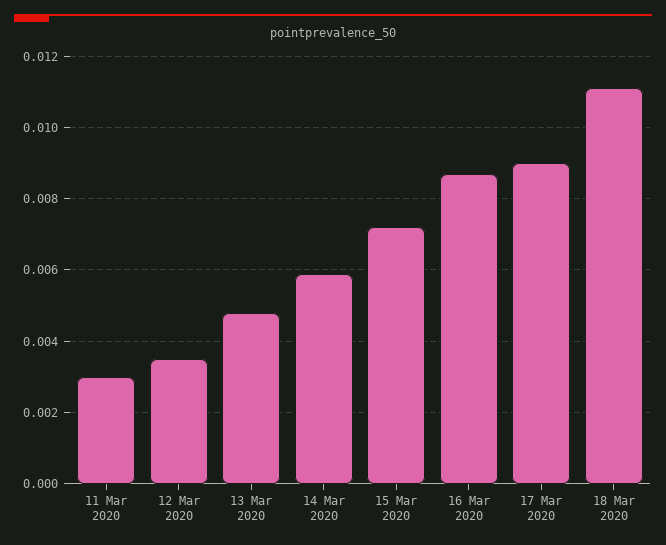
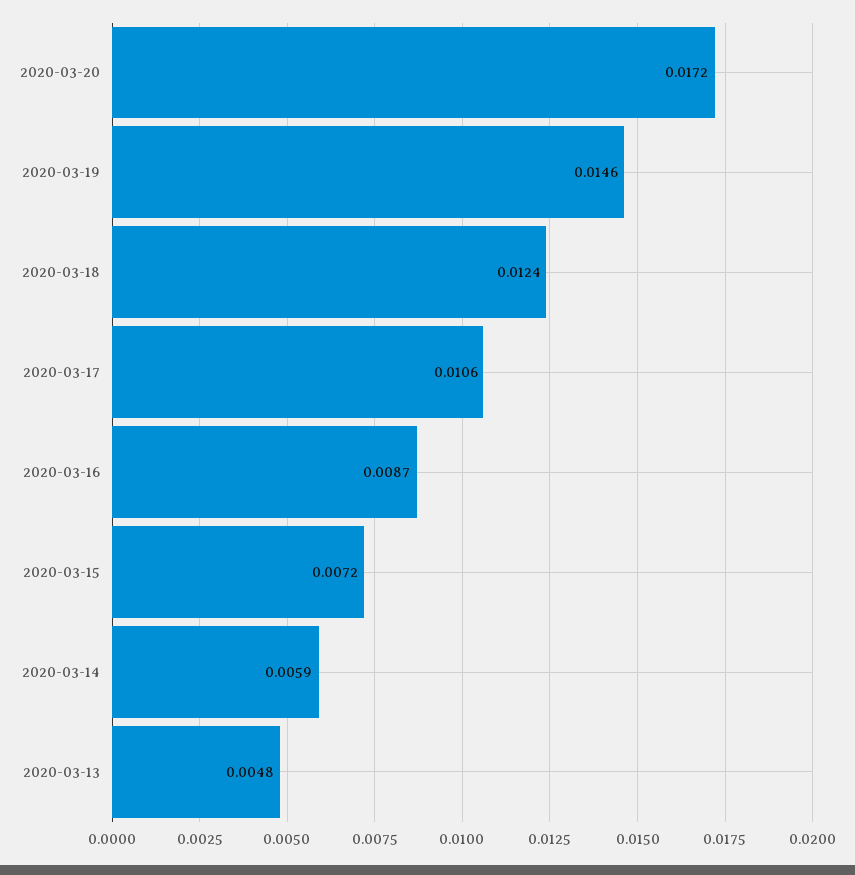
11 Mar 2020: 0.003 -> none
12 Mar 2020: 0.0035 -> none
17 Mar 2020: 0.009 -> 0.0106
18 Mar 2020: 0.011 -> 0.0124
2020-03-20: none -> 0.0172
2020-03-19: none -> 0.0146

